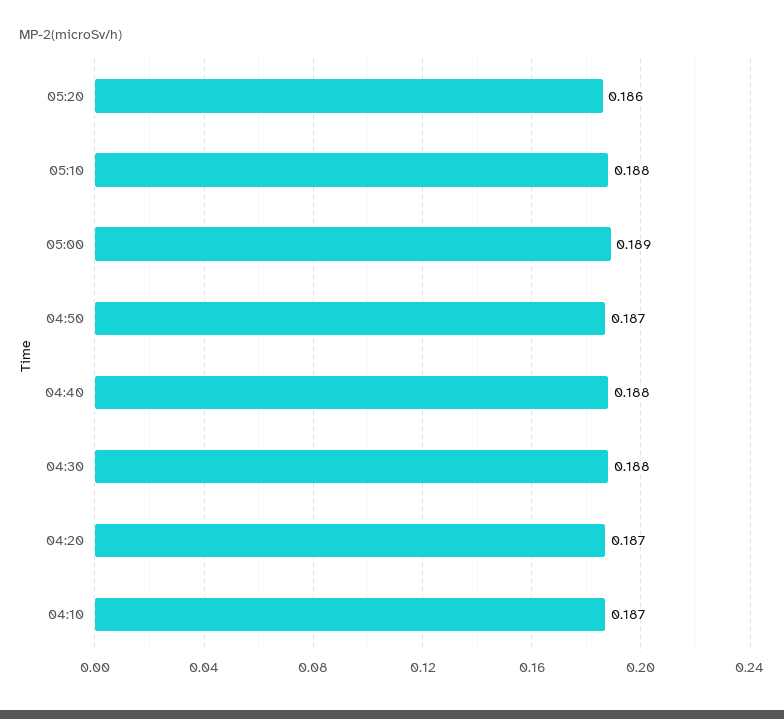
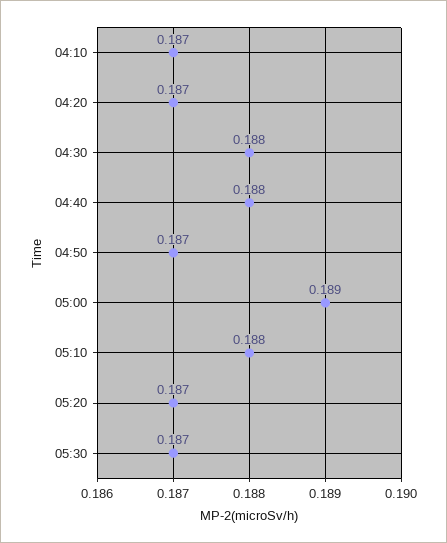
05:20: 0.186 -> 0.187
05:30: none -> 0.187

